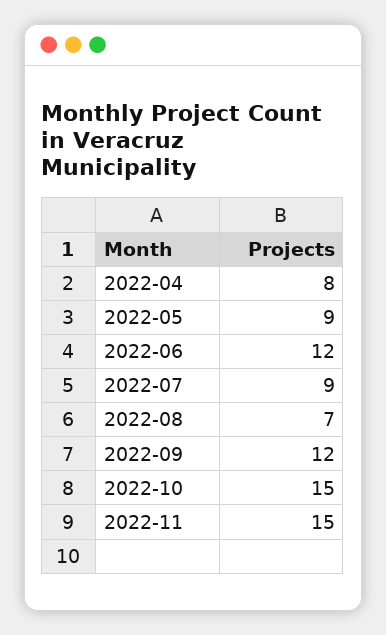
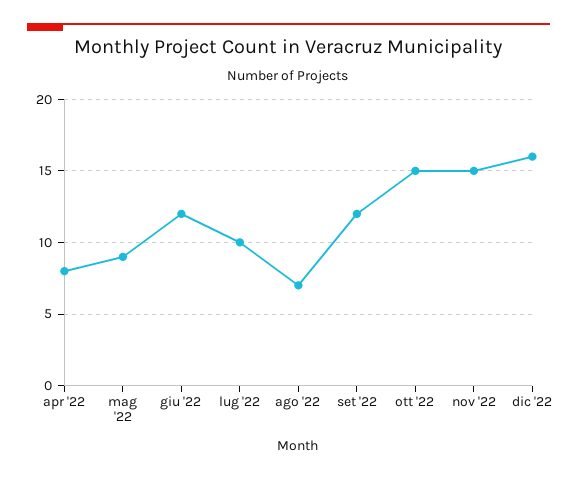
2022-07: 9 -> 10
dic '22: none -> 16

